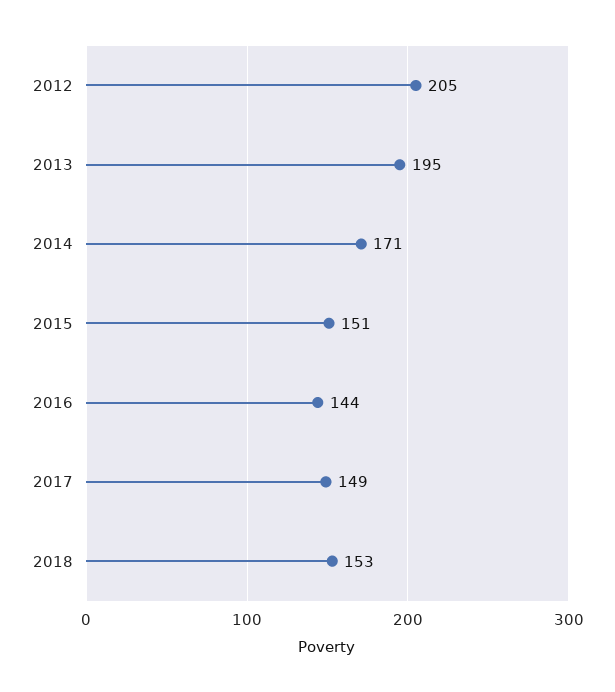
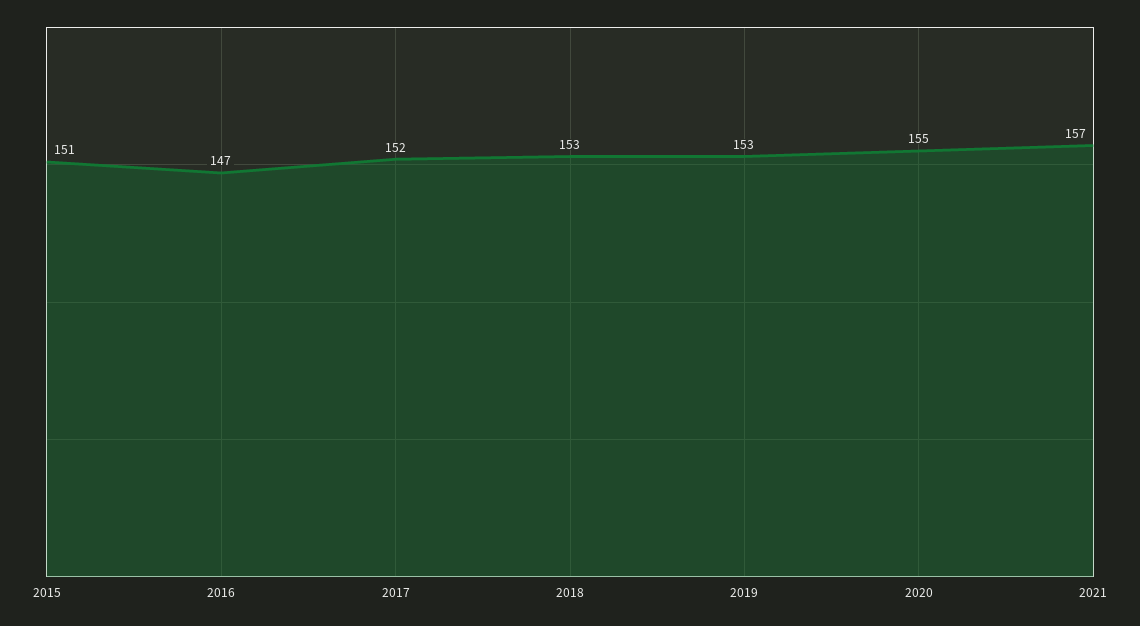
2012: 205 -> none
2013: 195 -> none
2014: 171 -> none
2016: 144 -> 147
2017: 149 -> 152
2019: none -> 153
2020: none -> 155
2021: none -> 157

